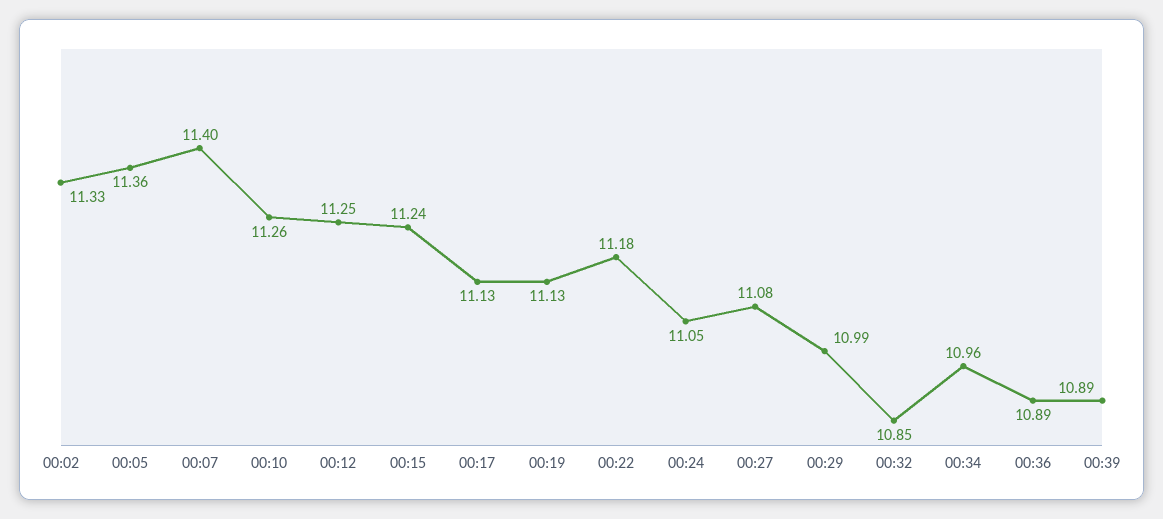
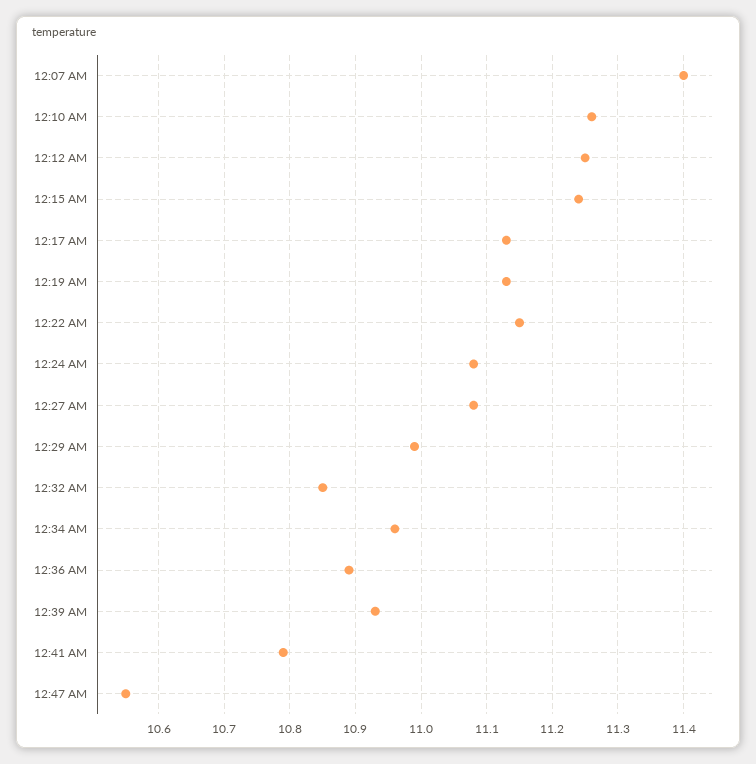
00:02: 11.33 -> none
00:05: 11.36 -> none
00:22: 11.18 -> 11.15
00:24: 11.05 -> 11.08
00:39: 10.89 -> 10.93
12:41 AM: none -> 10.79
12:47 AM: none -> 10.55

